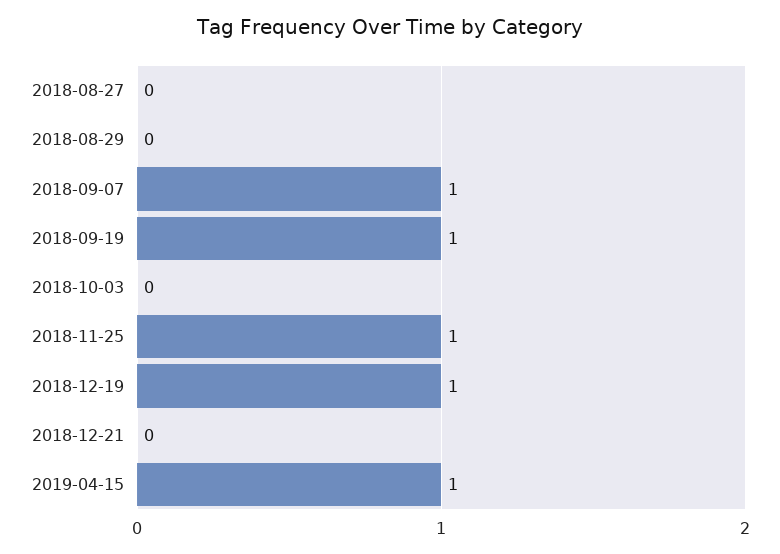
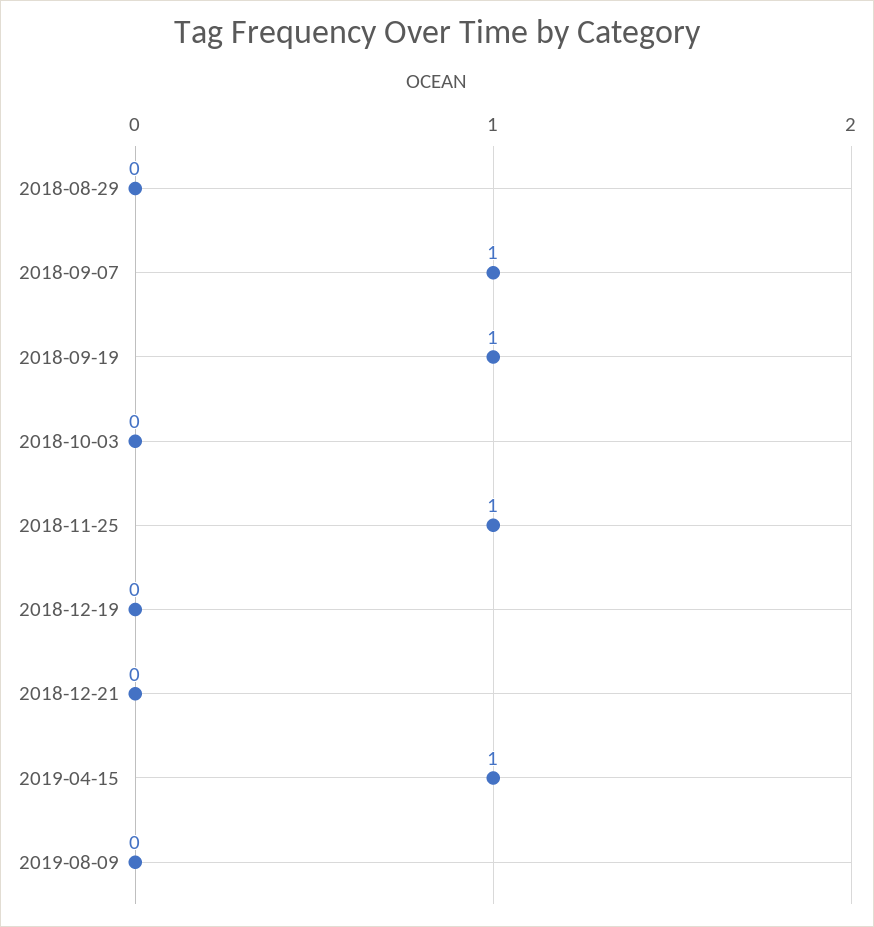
2018-08-27: 0 -> none
2018-12-19: 1 -> 0
2019-08-09: none -> 0

